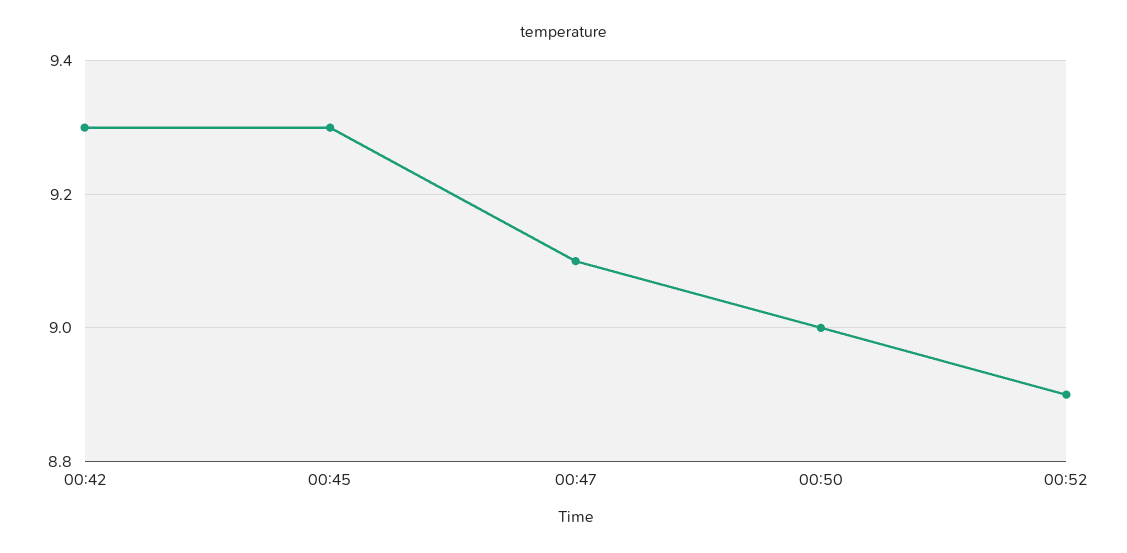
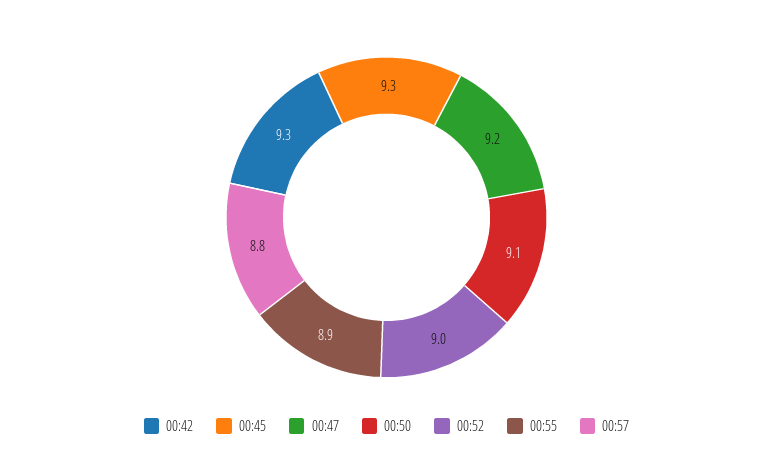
00:47: 9.1 -> 9.2
00:50: 9 -> 9.1
00:52: 8.9 -> 9
00:55: none -> 8.9
00:57: none -> 8.8

